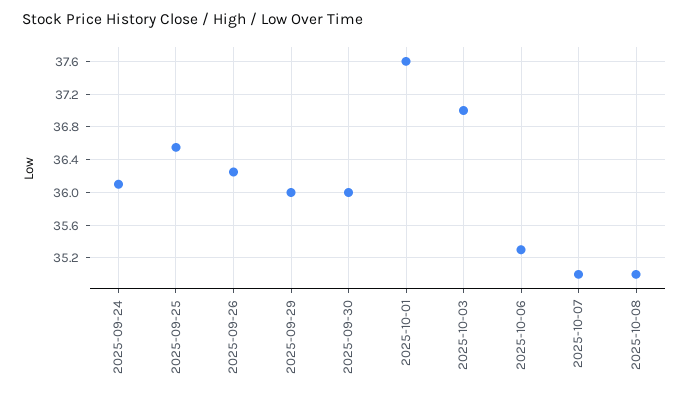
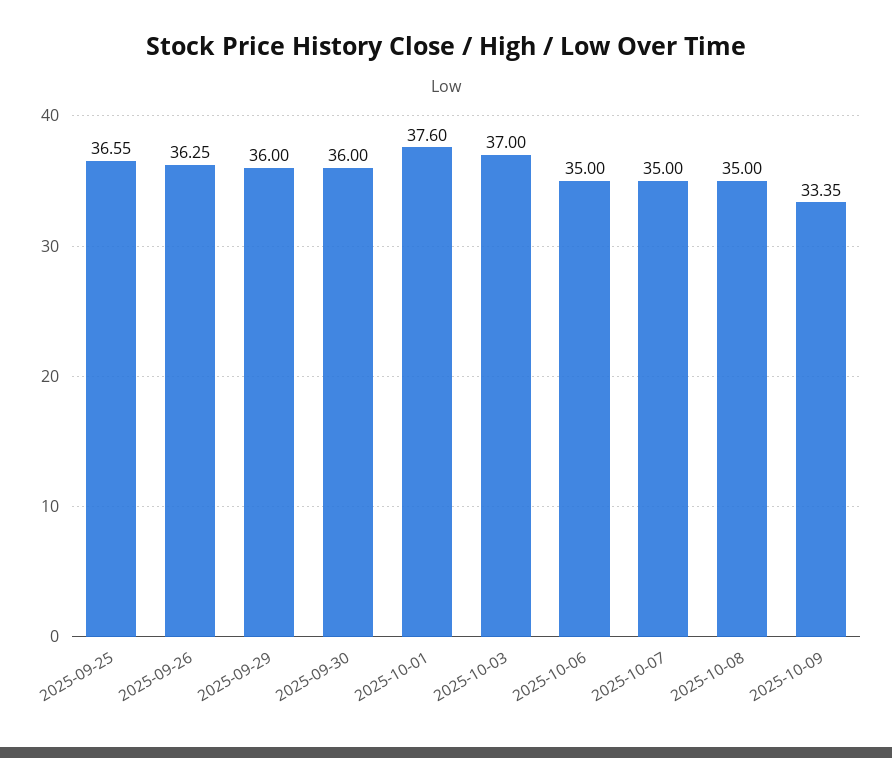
2025-09-24: 36.1 -> none
2025-10-06: 35.3 -> 35
2025-10-09: none -> 33.35

